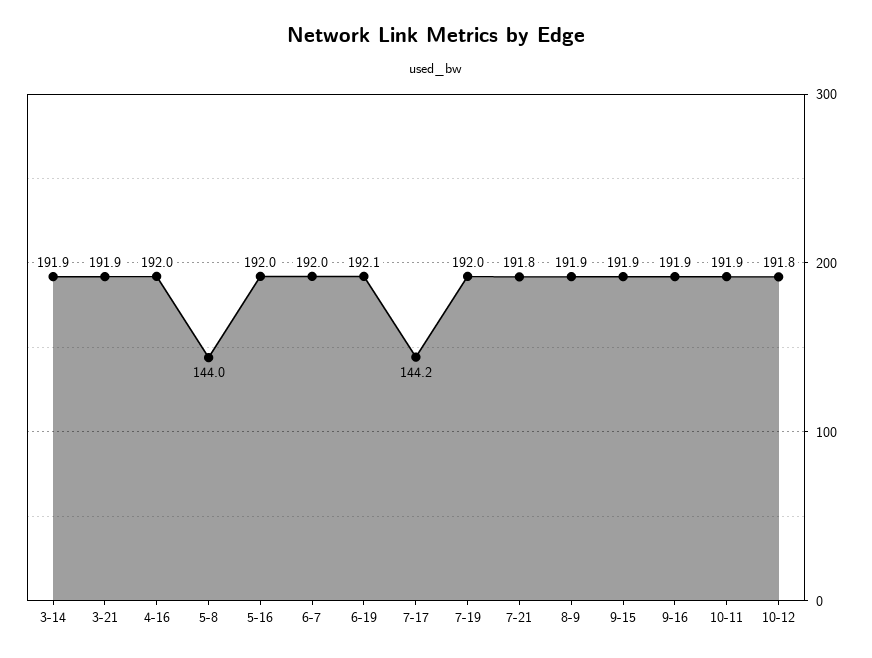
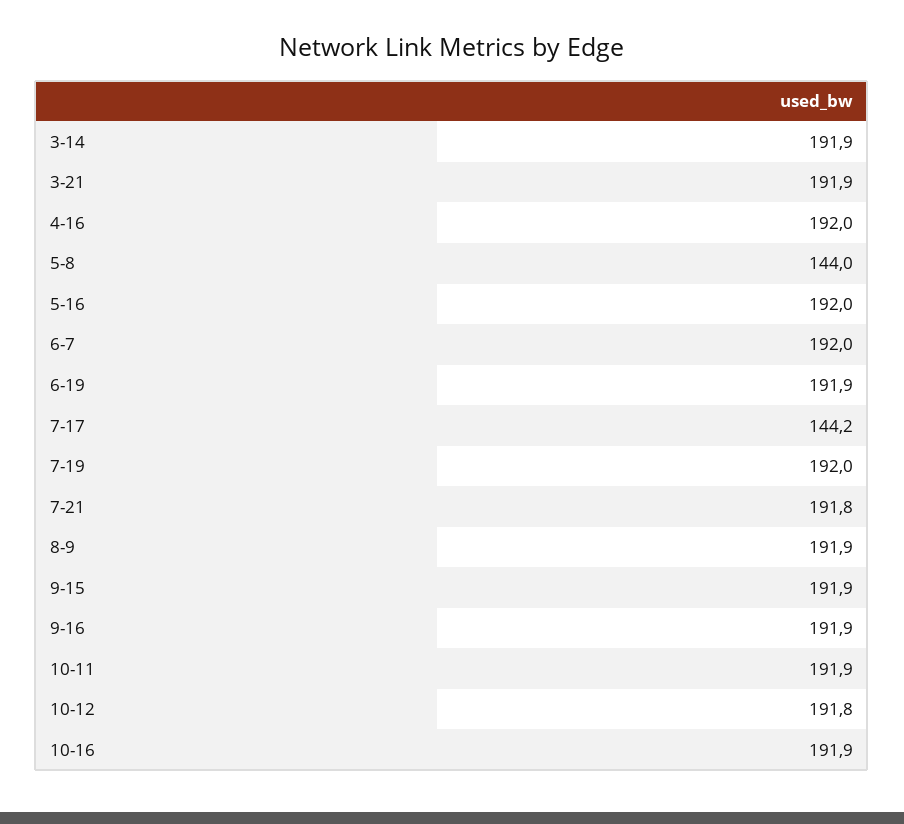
6-19: 192.1 -> 191.9
10-16: none -> 191.9

